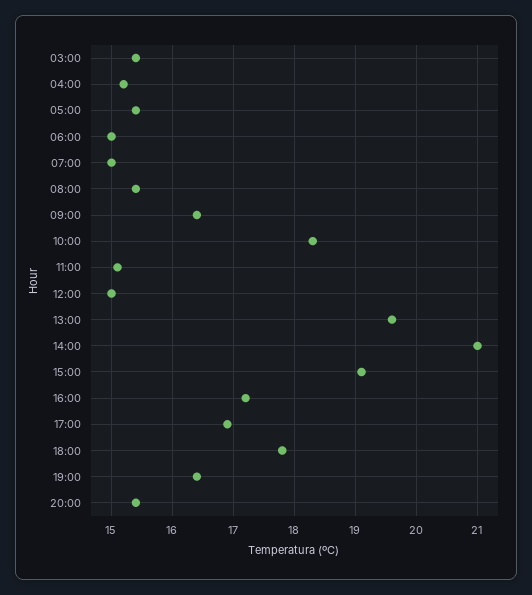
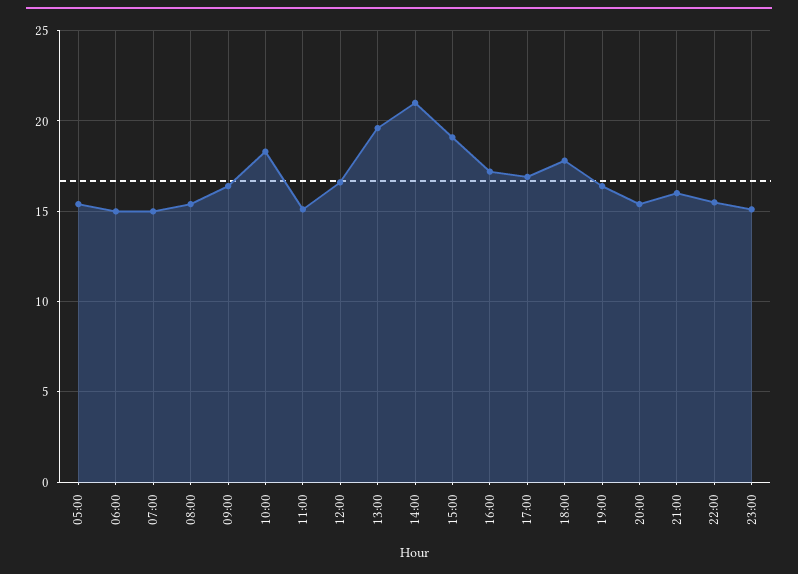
03:00: 15.4 -> none
04:00: 15.2 -> none
12:00: 15 -> 16.5
21:00: none -> 16
22:00: none -> 15.5
23:00: none -> 15

